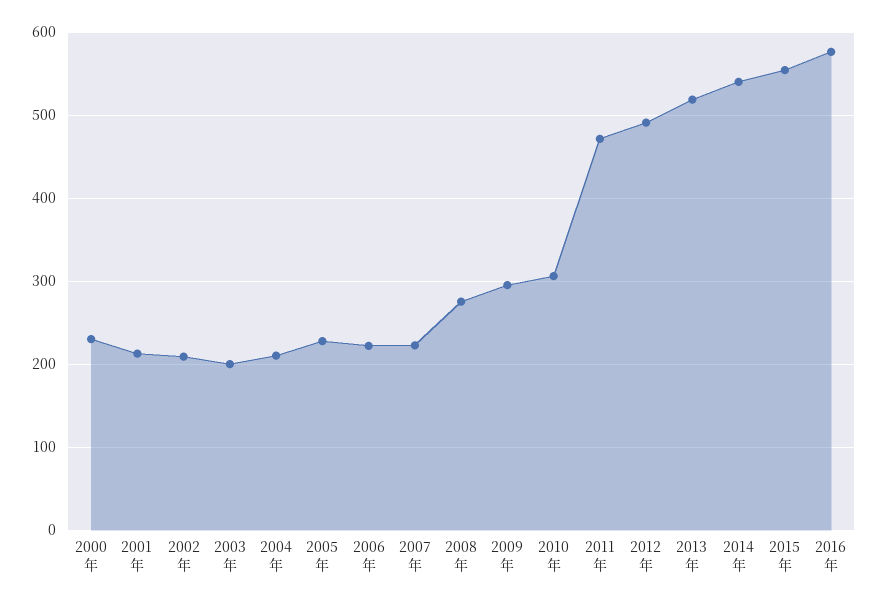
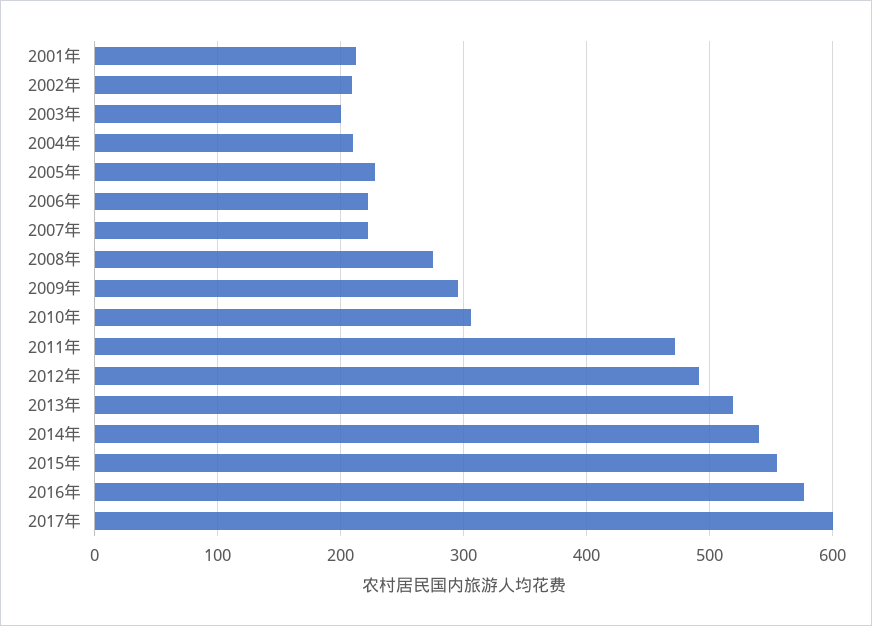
2000年: 230 -> none
2017年: none -> 600

